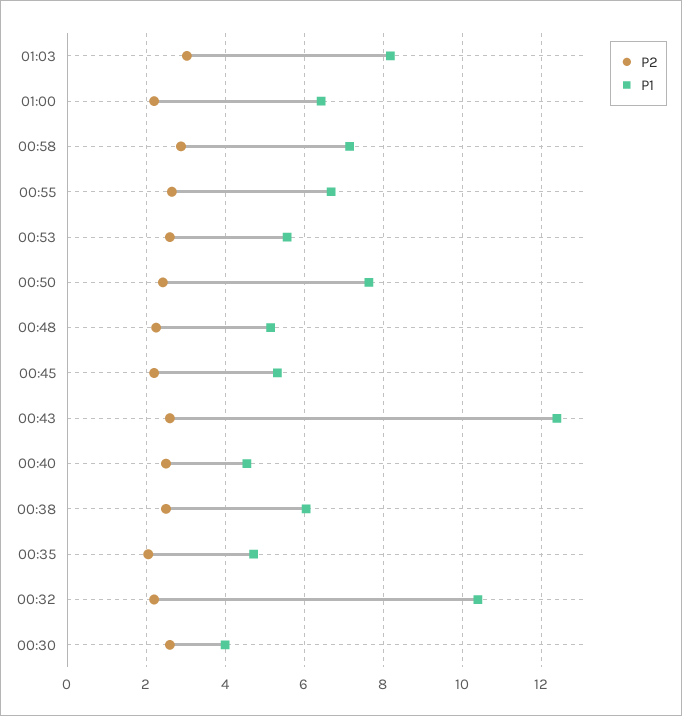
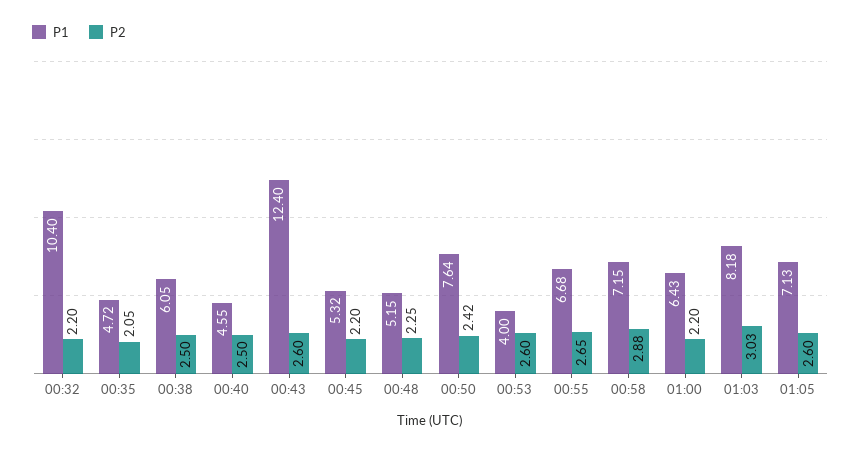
P1, 00:53: 5.6 -> 4
P2, 00:30: 2.6 -> none
P1, 00:30: 4 -> none
P1, 01:05: none -> 7.13
P2, 01:05: none -> 2.6

